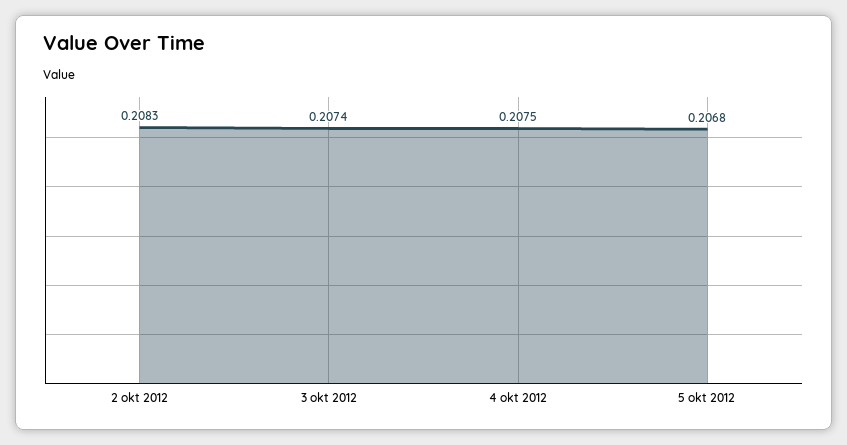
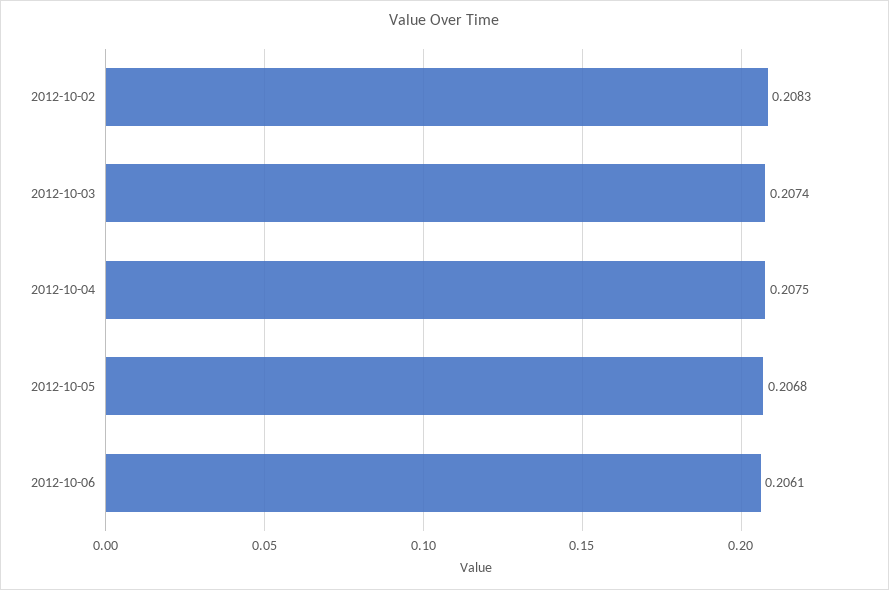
2012-10-06: none -> 0.2061

